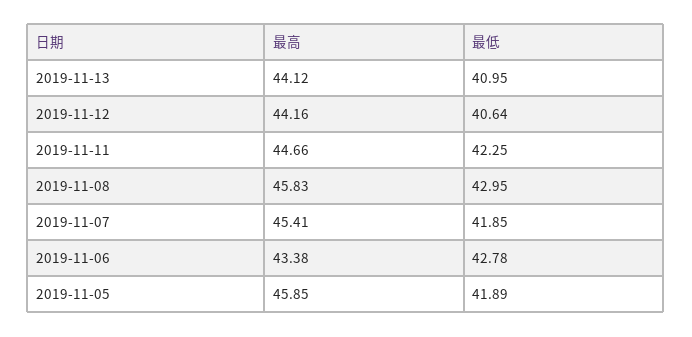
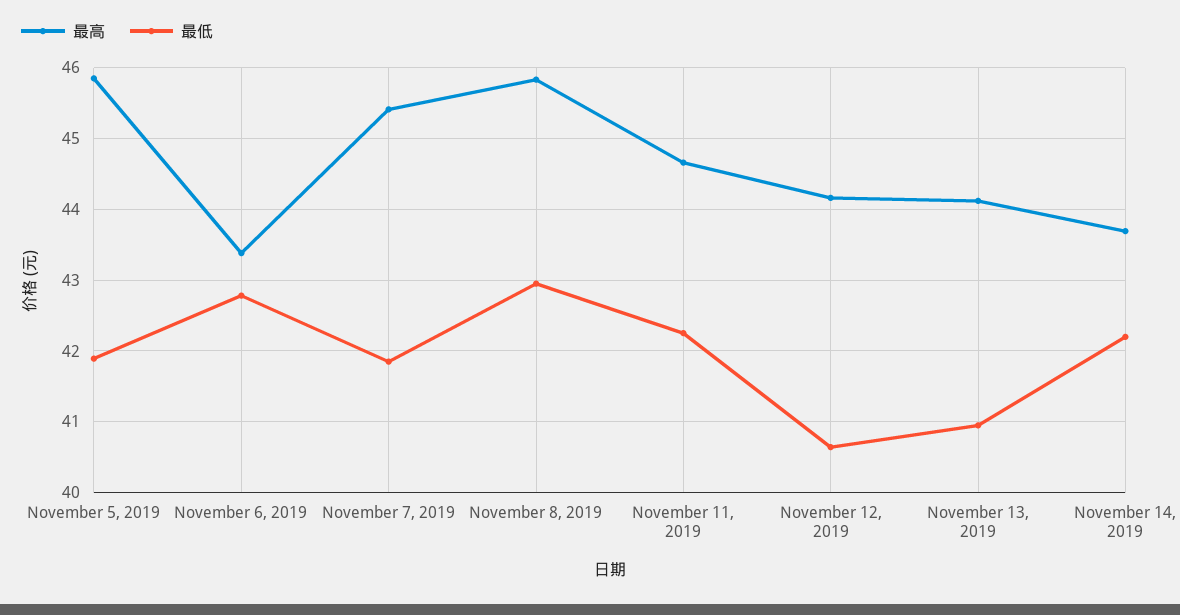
最高, November 14, 2019: none -> 43.7
最低, November 14, 2019: none -> 42.2

